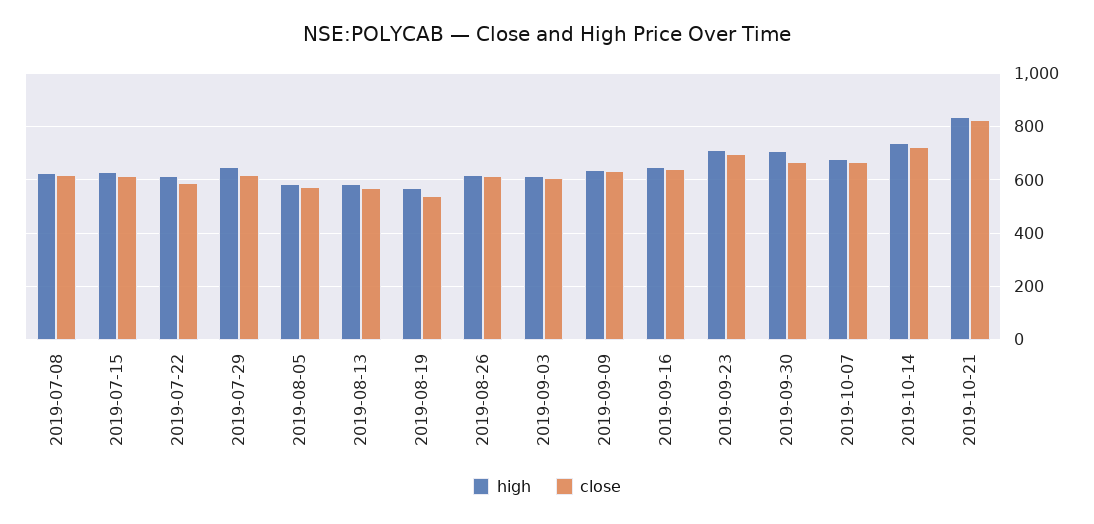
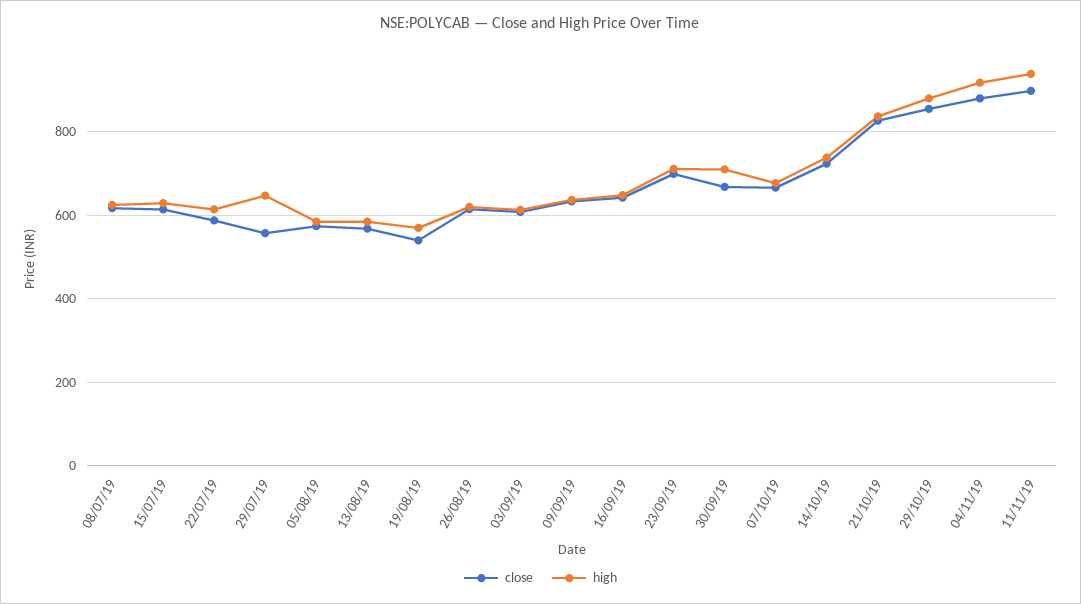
close, 2019-07-29: 625 -> 560
close, 29/10/19: none -> 860
high, 29/10/19: none -> 880
close, 04/11/19: none -> 880
high, 04/11/19: none -> 920
close, 11/11/19: none -> 900
high, 11/11/19: none -> 940

